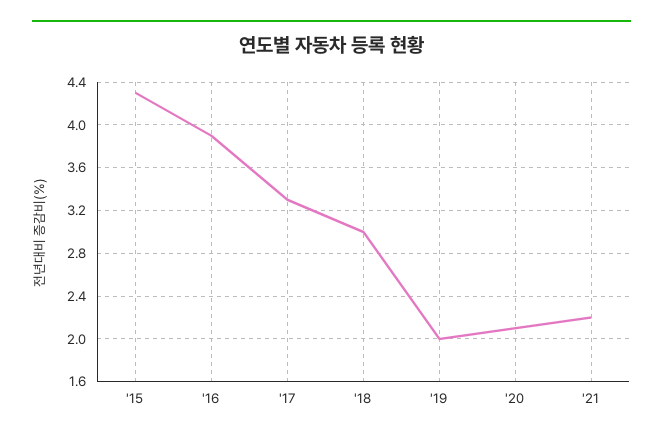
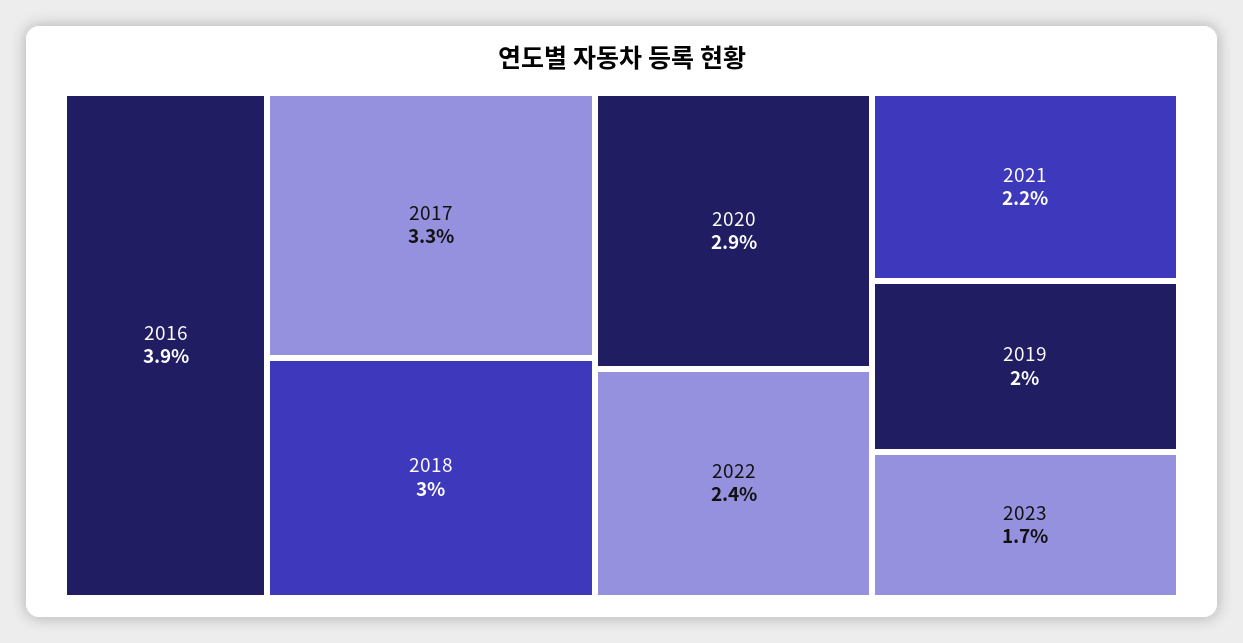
'15: 4.3 -> none
'20: 2.1 -> 2.9
2022: none -> 2.4
2023: none -> 1.7

